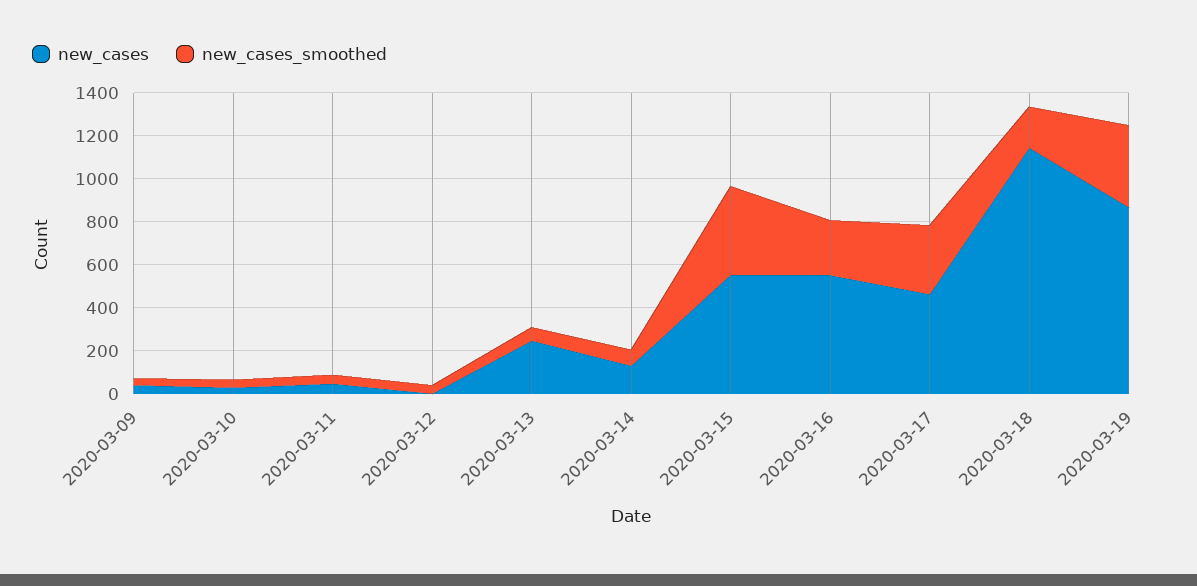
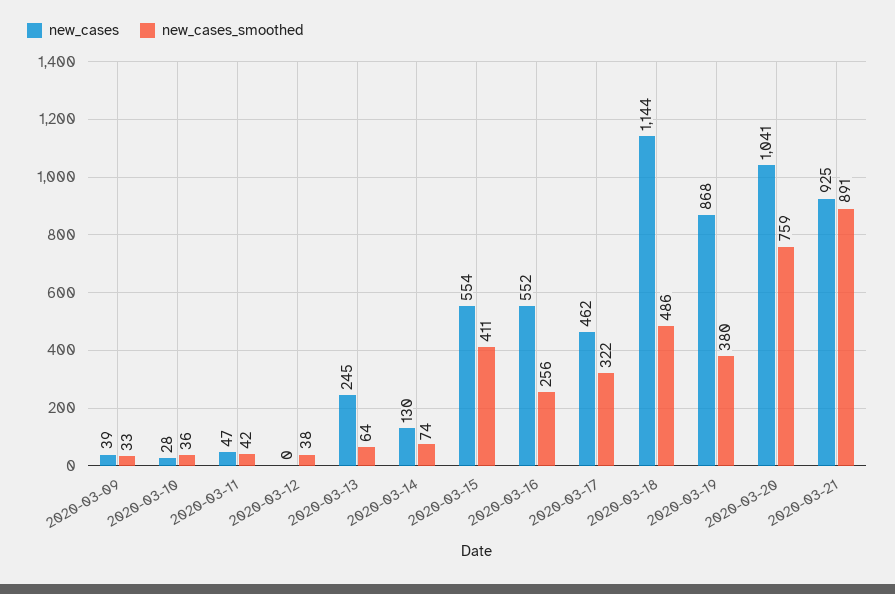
new_cases_smoothed, 2020-03-18: 200 -> 486
new_cases, 2020-03-20: none -> 1041
new_cases_smoothed, 2020-03-20: none -> 759
new_cases, 2020-03-21: none -> 925
new_cases_smoothed, 2020-03-21: none -> 891

